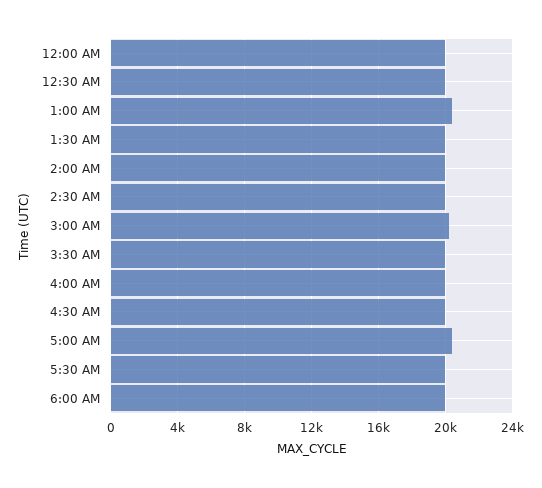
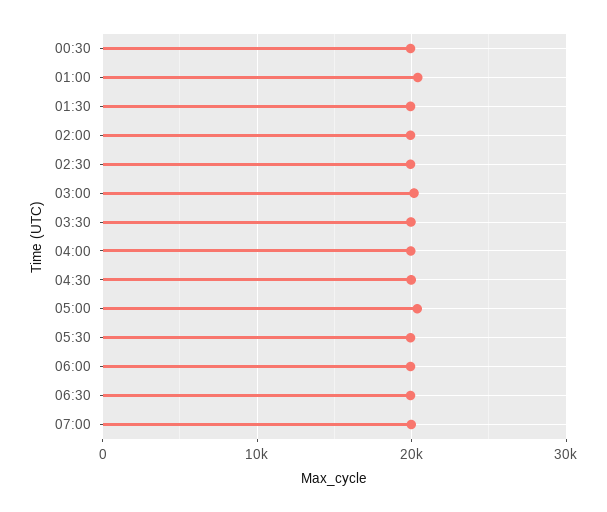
12:00 AM: 20000 -> none
06:30: none -> 20000
07:00: none -> 20000

